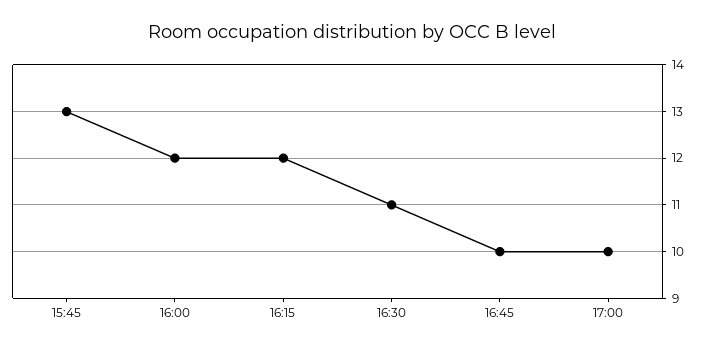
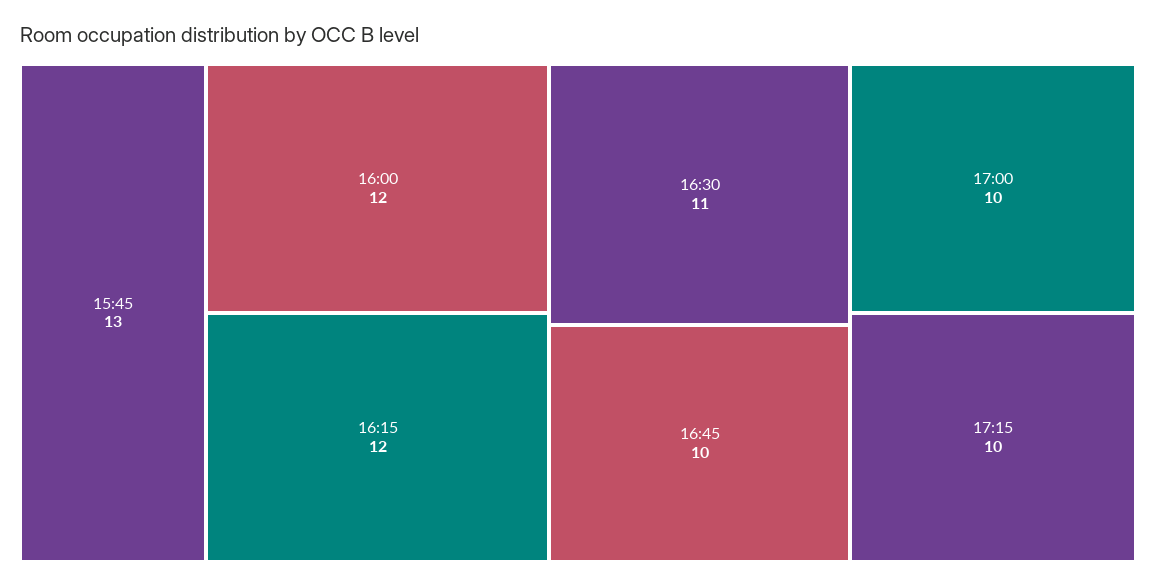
17:15: none -> 10

